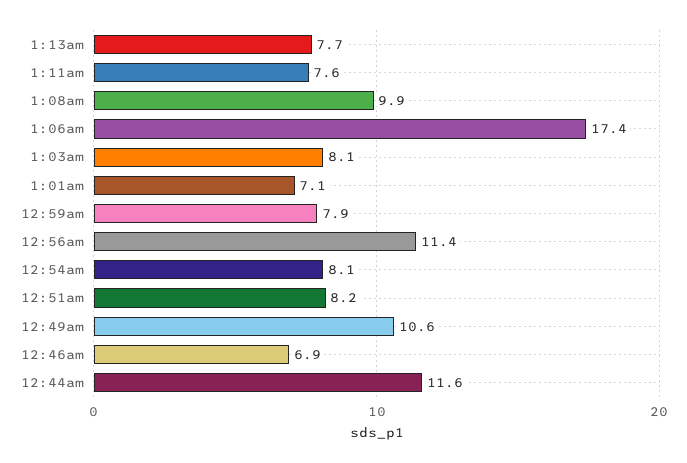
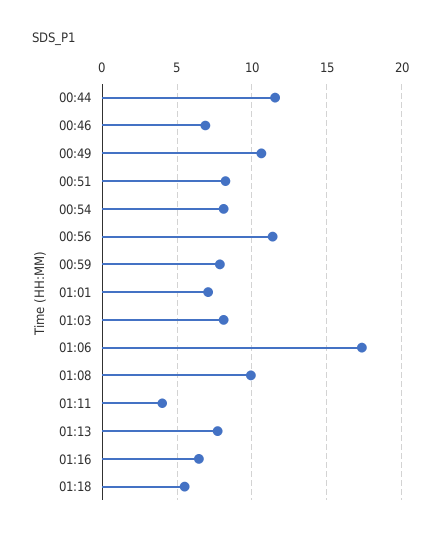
1:11am: 7.6 -> 4
01:16: none -> 6.5
01:18: none -> 5.5

